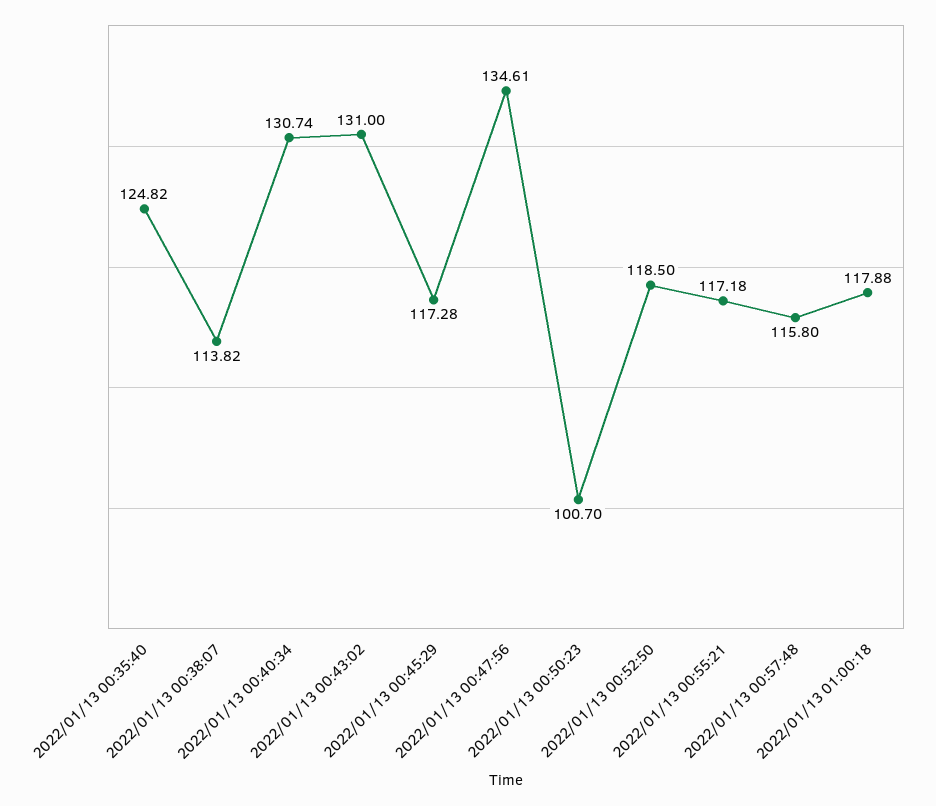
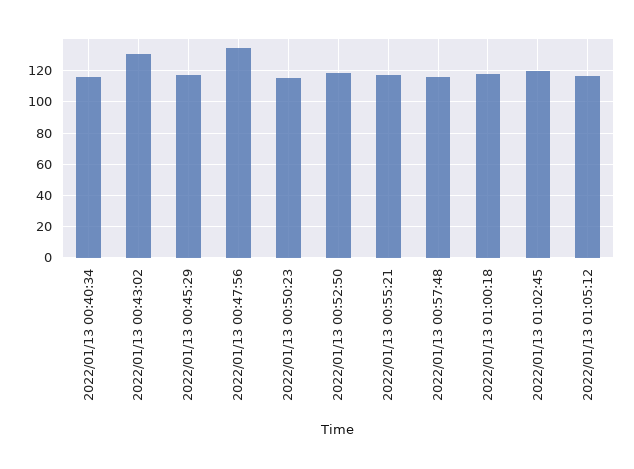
2022/01/13 00:35:40: 124.82 -> none
2022/01/13 00:38:07: 113.82 -> none
2022/01/13 00:40:34: 130.74 -> 115
2022/01/13 00:50:23: 100.7 -> 115
2022/01/13 01:02:45: none -> 120
2022/01/13 01:05:12: none -> 115

